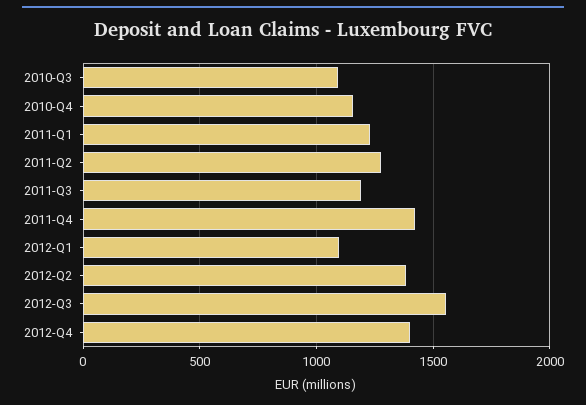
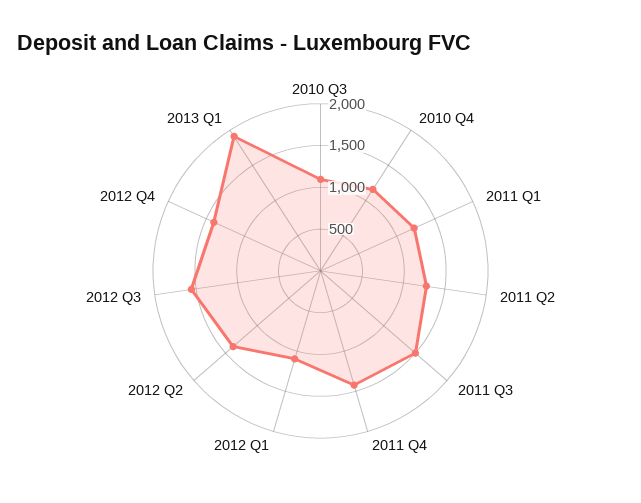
2011-Q3: 1200 -> 1500
2013 Q1: none -> 1900

